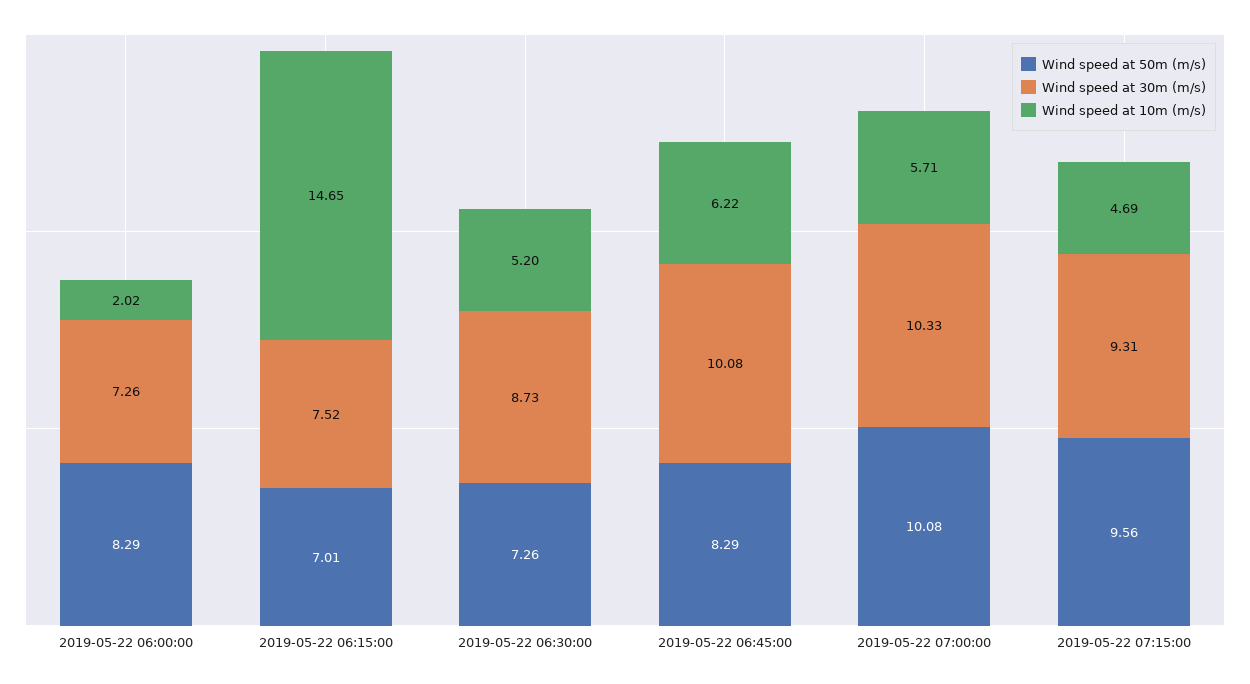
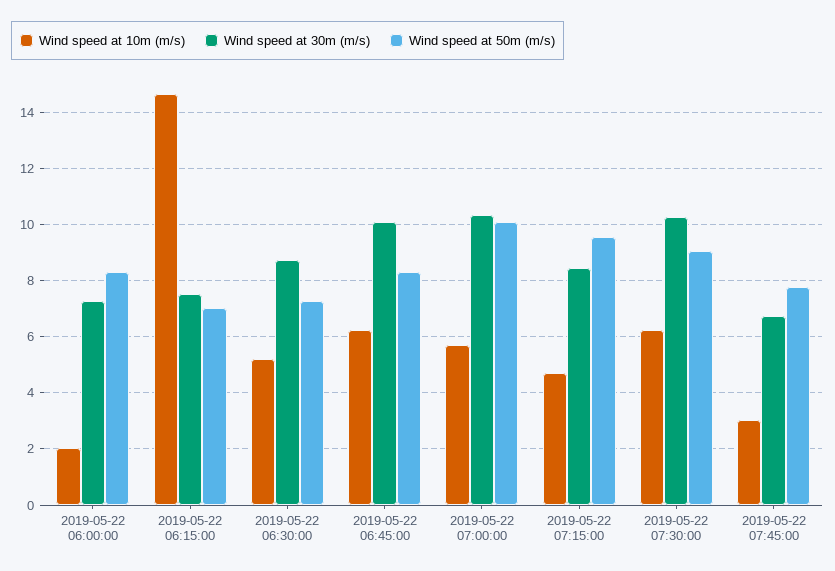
Wind speed at 30m (m/s), 2019-05-22 07:15:00: 9.31 -> 8.5
Wind speed at 10m (m/s), 2019-05-22 07:30:00: none -> 6.25
Wind speed at 30m (m/s), 2019-05-22 07:30:00: none -> 10.25
Wind speed at 50m (m/s), 2019-05-22 07:30:00: none -> 9
Wind speed at 10m (m/s), 2019-05-22 07:45:00: none -> 3
Wind speed at 30m (m/s), 2019-05-22 07:45:00: none -> 6.75
Wind speed at 50m (m/s), 2019-05-22 07:45:00: none -> 7.75

